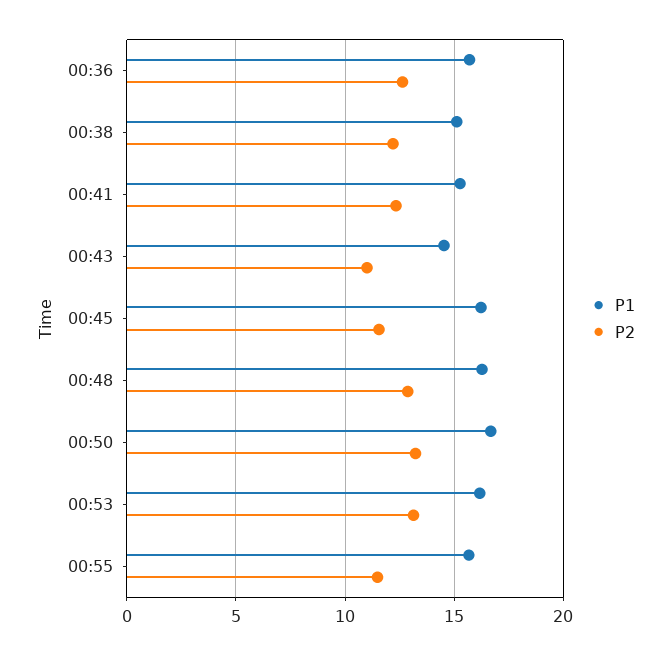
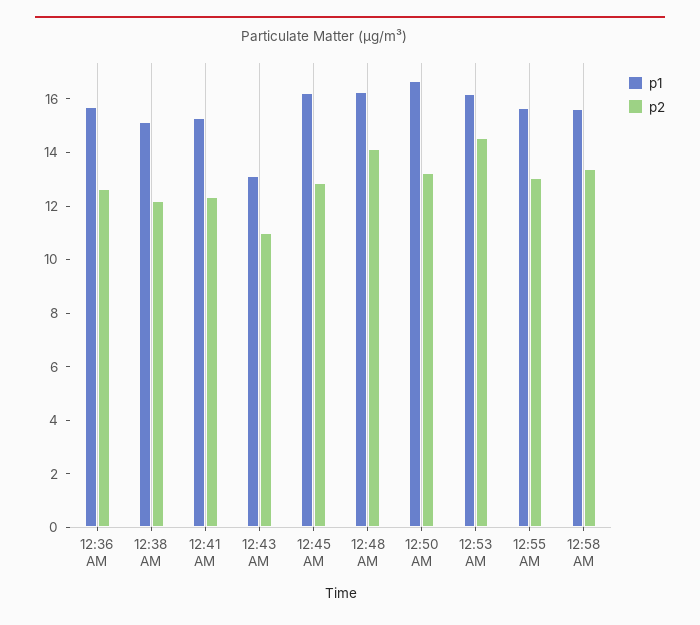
P1, 00:43: 14.5 -> 13
P2, 00:45: 11.5 -> 13
P2, 00:48: 13 -> 14
P2, 00:53: 13 -> 14.5
P2, 00:55: 11.5 -> 13
P1, 12:58 AM: none -> 15.5
P2, 12:58 AM: none -> 13.5

